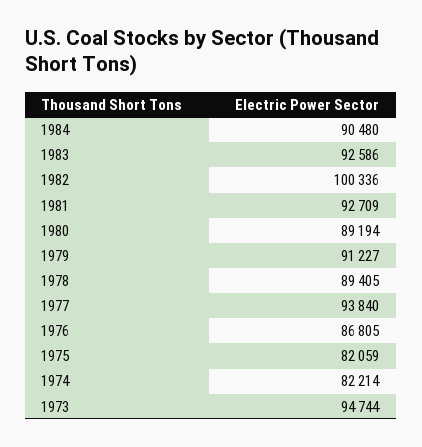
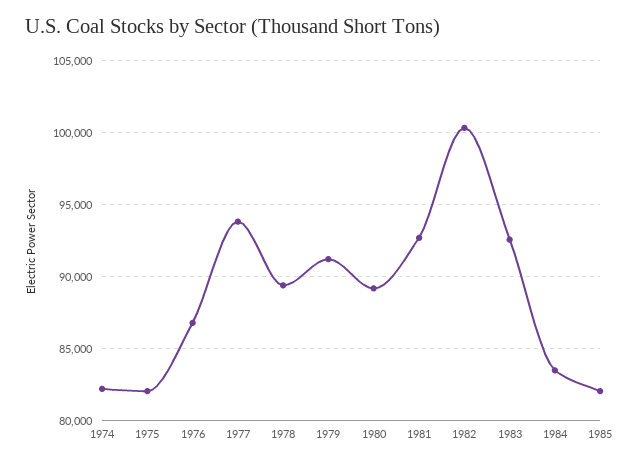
1984: 90480 -> 83500
1973: 94744 -> none
1985: none -> 82000

